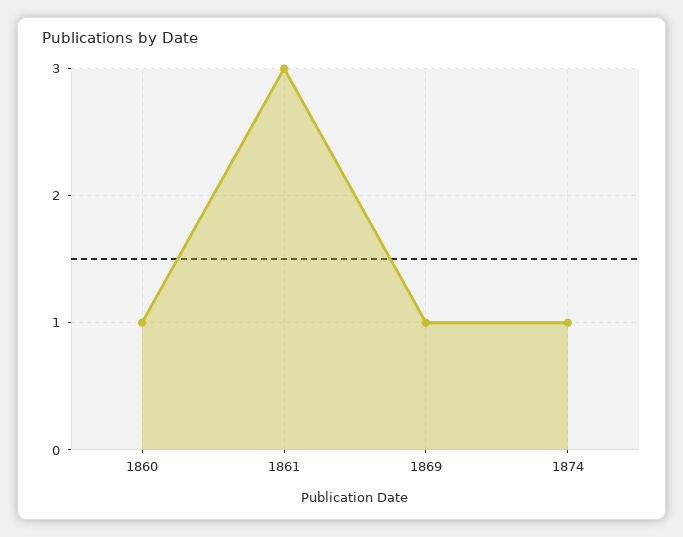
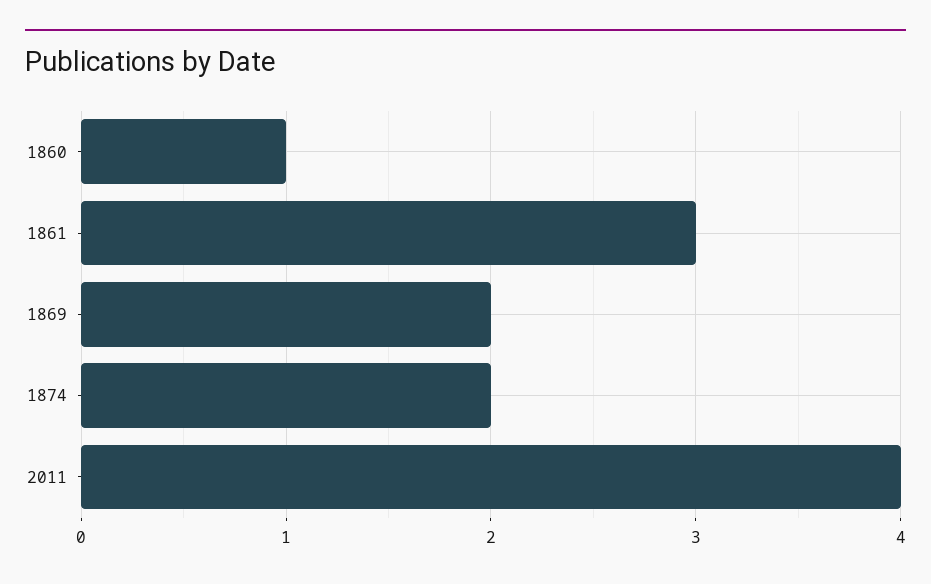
1869: 1 -> 2
1874: 1 -> 2
2011: none -> 4

